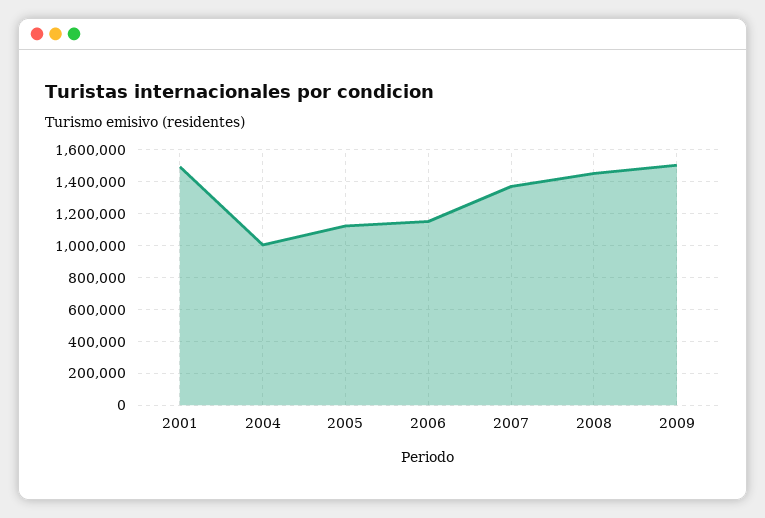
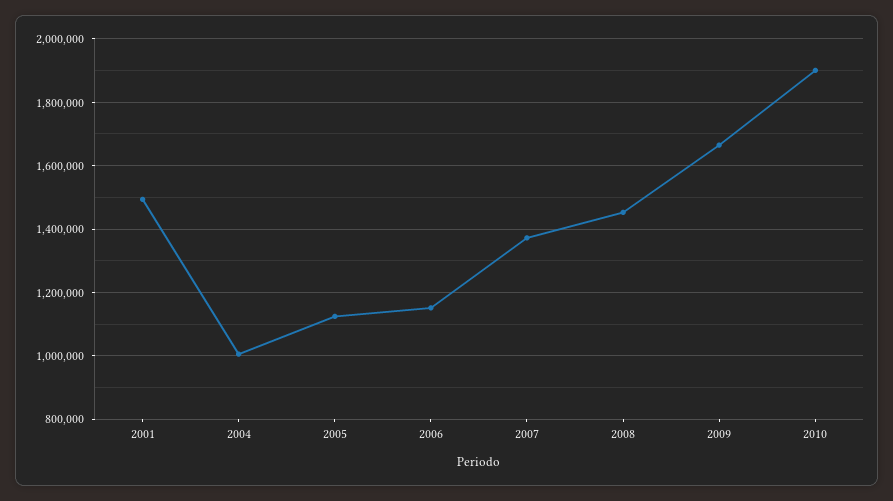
2009: 1500000 -> 1660000
2010: none -> 1900000

